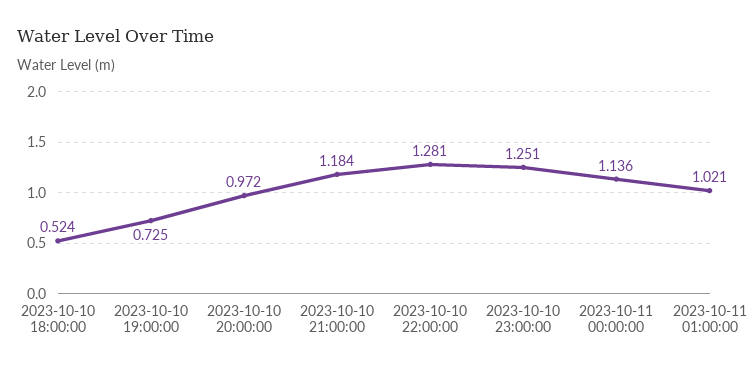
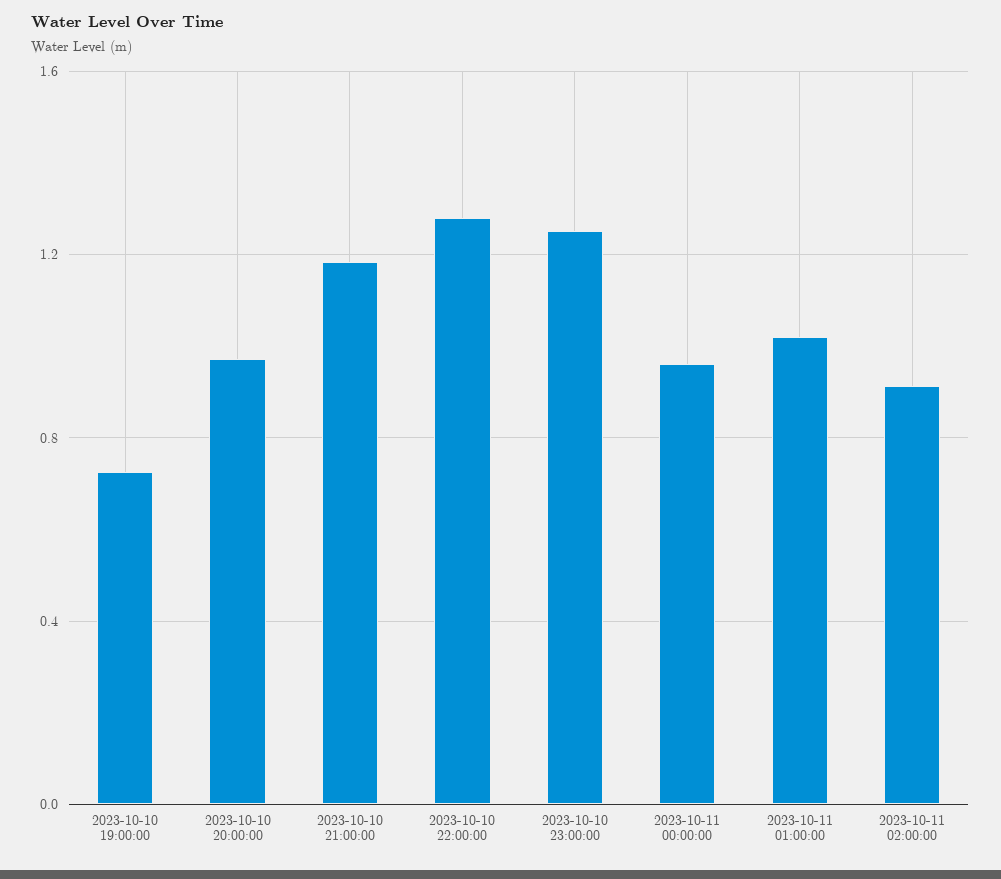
2023-10-10 18:00:00: 0.524 -> none
2023-10-11 00:00:00: 1.136 -> 0.95
2023-10-11 02:00:00: none -> 0.9

